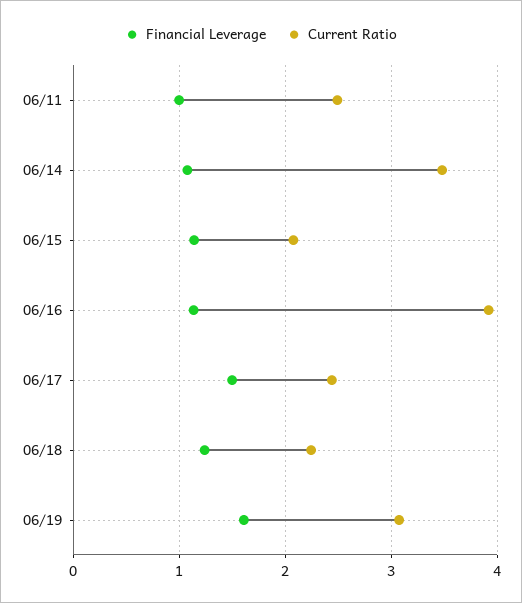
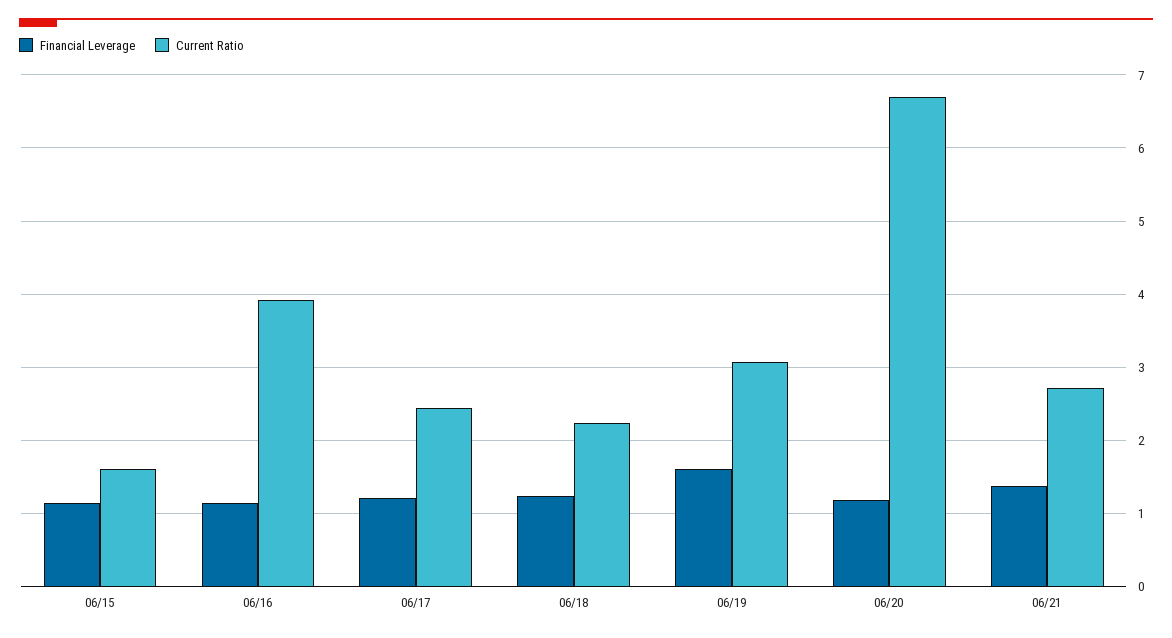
Financial Leverage, 06/11: 1 -> none
Current Ratio, 06/11: 2.5 -> none
Financial Leverage, 06/14: 1.1 -> none
Current Ratio, 06/14: 3.5 -> none
Current Ratio, 06/15: 2.1 -> 1.6
Financial Leverage, 06/17: 1.5 -> 1.2
Financial Leverage, 06/20: none -> 1.2
Current Ratio, 06/20: none -> 6.7
Financial Leverage, 06/21: none -> 1.4
Current Ratio, 06/21: none -> 2.7

